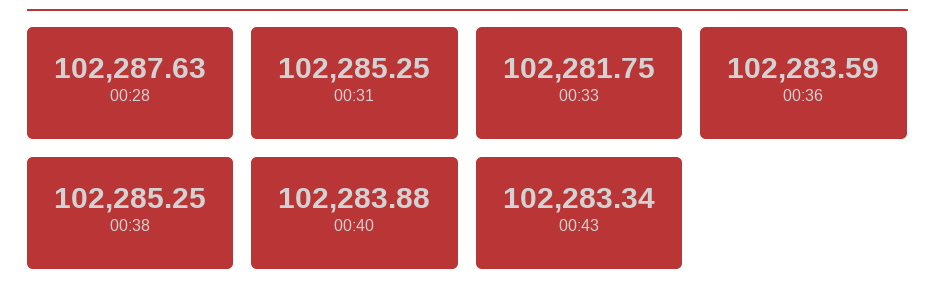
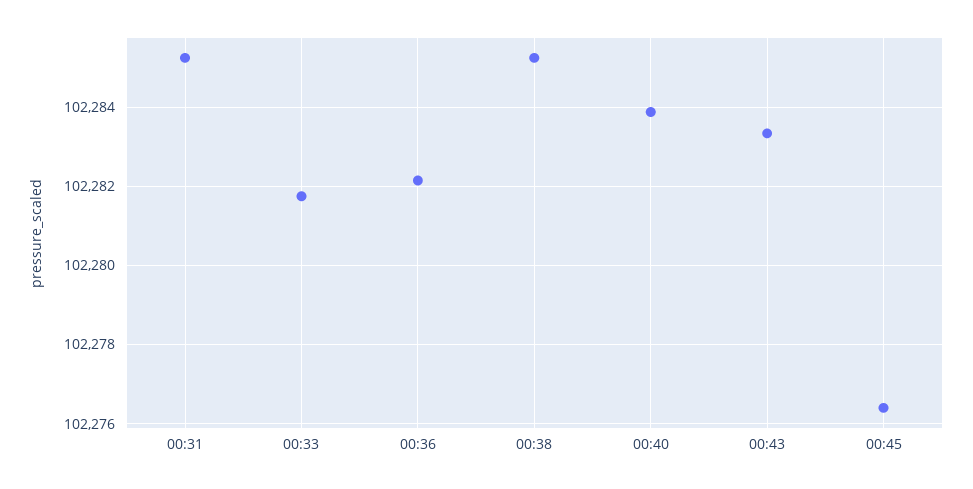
00:28: 102287.63 -> none
00:36: 102283.59 -> 102282.2
00:45: none -> 102276.4

